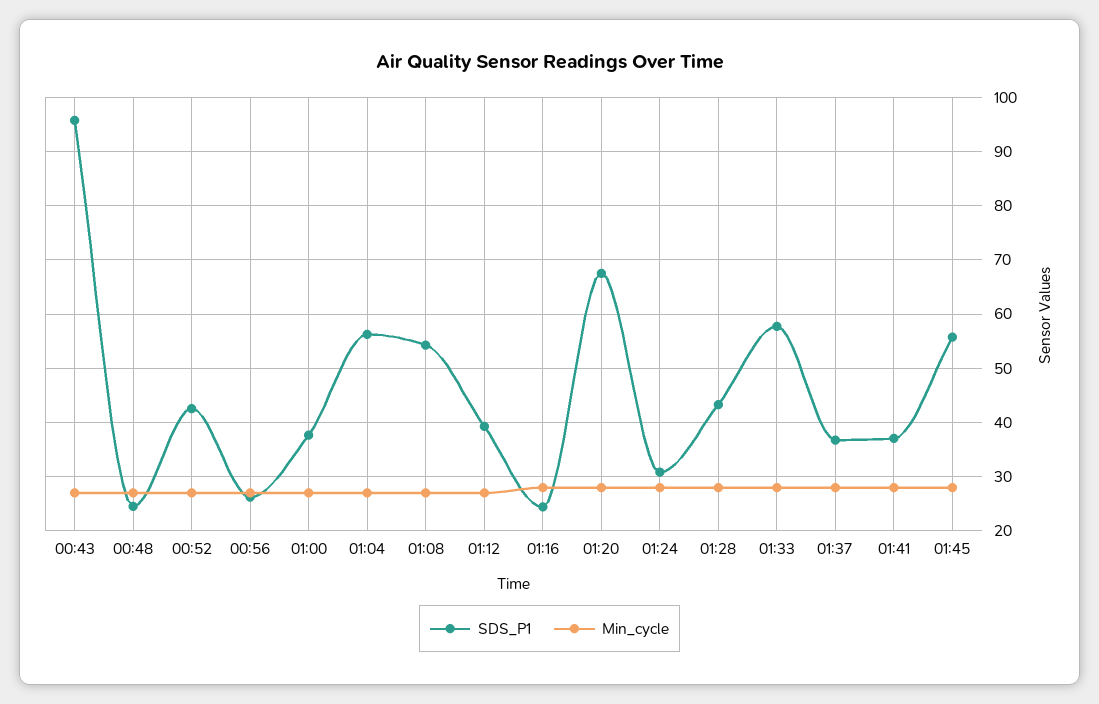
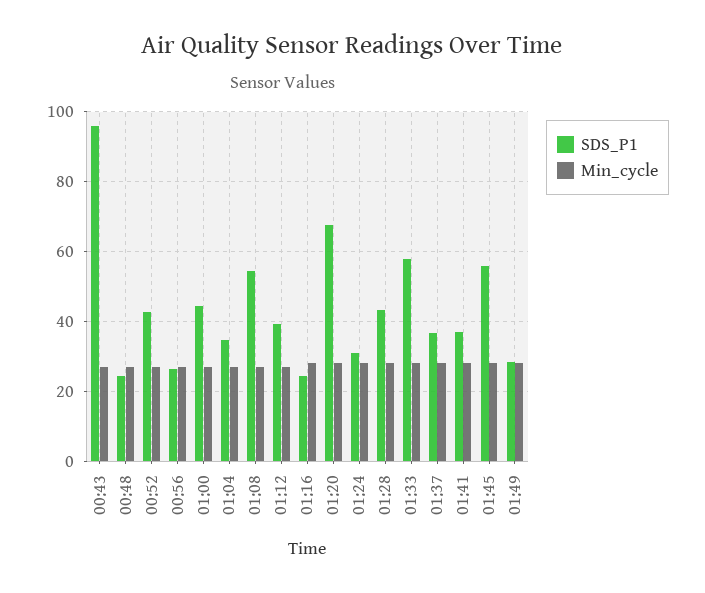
SDS_P1, 01:00: 38 -> 44
SDS_P1, 01:04: 56 -> 34
SDS_P1, 01:49: none -> 28
Min_cycle, 01:49: none -> 28

